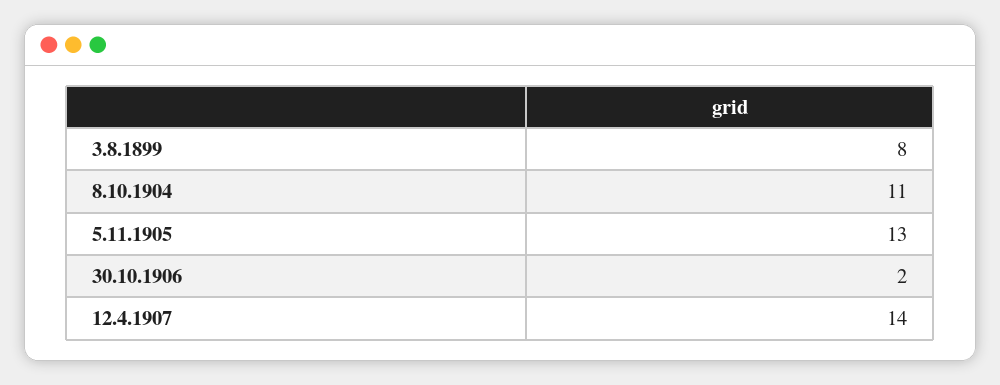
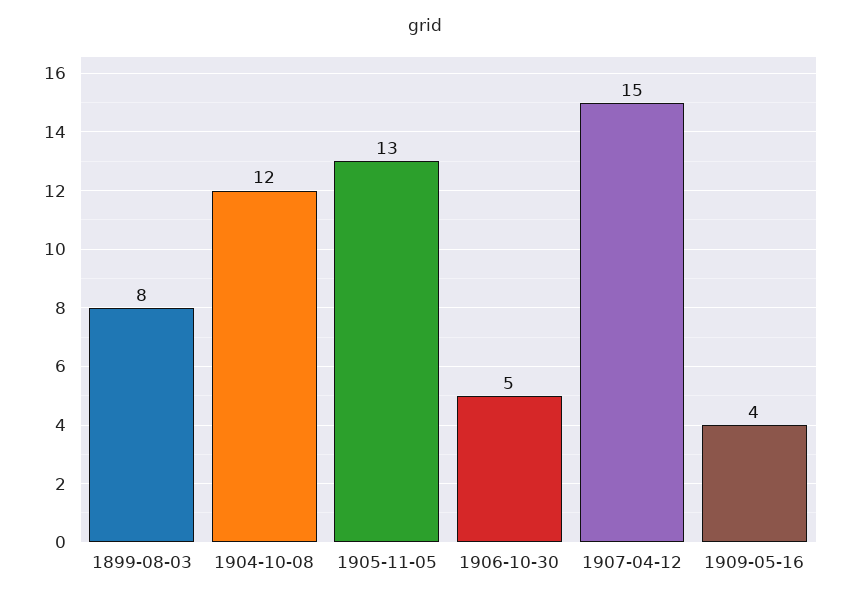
8.10.1904: 11 -> 12
30.10.1906: 2 -> 5
12.4.1907: 14 -> 15
1909-05-16: none -> 4

